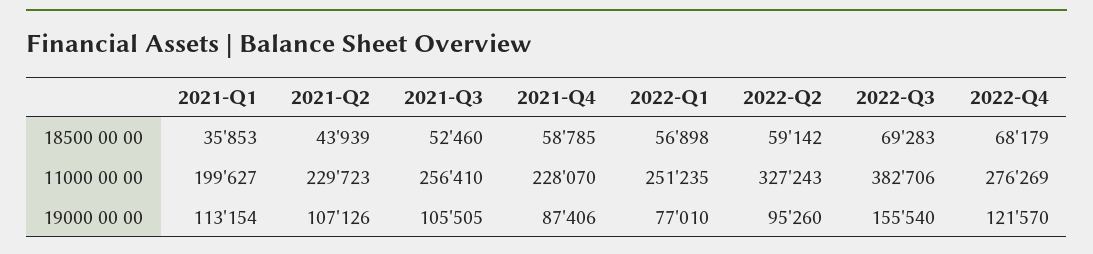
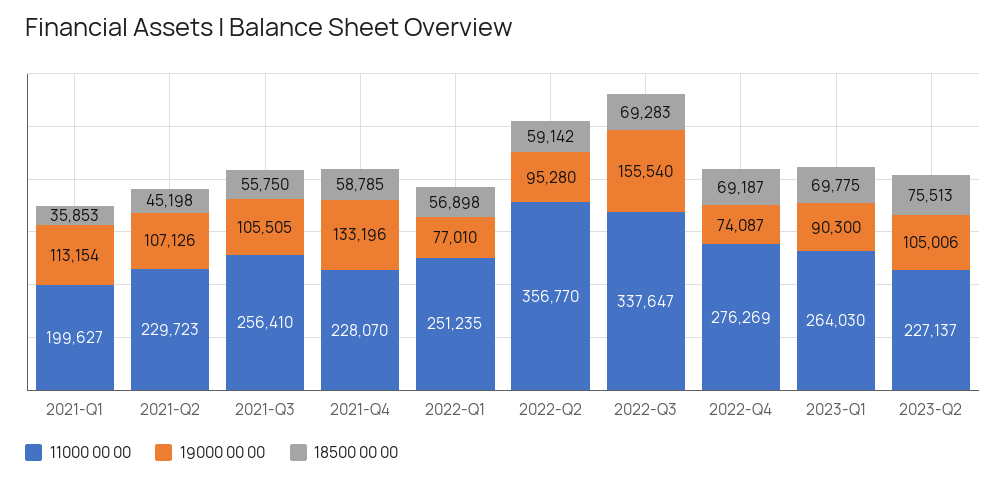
18500 00 00, 2021-Q2: 43939 -> 45198
18500 00 00, 2021-Q3: 52460 -> 55750
18500 00 00, 2022-Q4: 68179 -> 69187
11000 00 00, 2022-Q2: 327243 -> 356770
11000 00 00, 2022-Q3: 382706 -> 337647
19000 00 00, 2021-Q4: 87406 -> 133196
19000 00 00, 2022-Q2: 95260 -> 95280
19000 00 00, 2022-Q4: 121570 -> 74087
11000 00 00, 2023-Q1: none -> 264030
19000 00 00, 2023-Q1: none -> 90300
18500 00 00, 2023-Q1: none -> 69775
11000 00 00, 2023-Q2: none -> 227137
19000 00 00, 2023-Q2: none -> 105006
18500 00 00, 2023-Q2: none -> 75513

